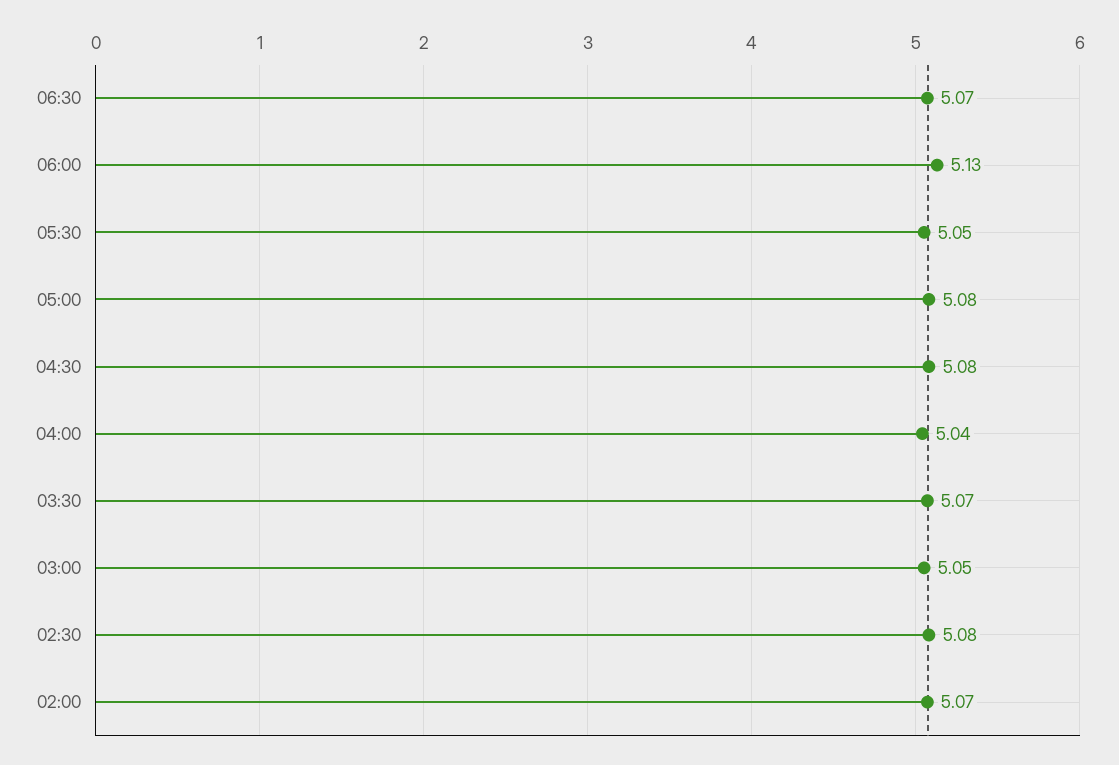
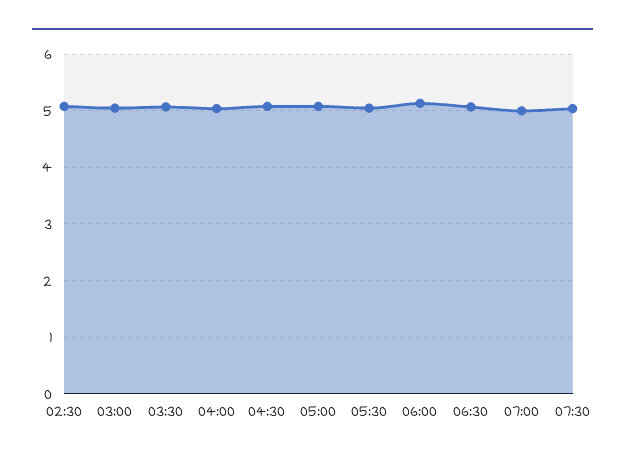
02:00: 5.07 -> none
07:00: none -> 5
07:30: none -> 5

